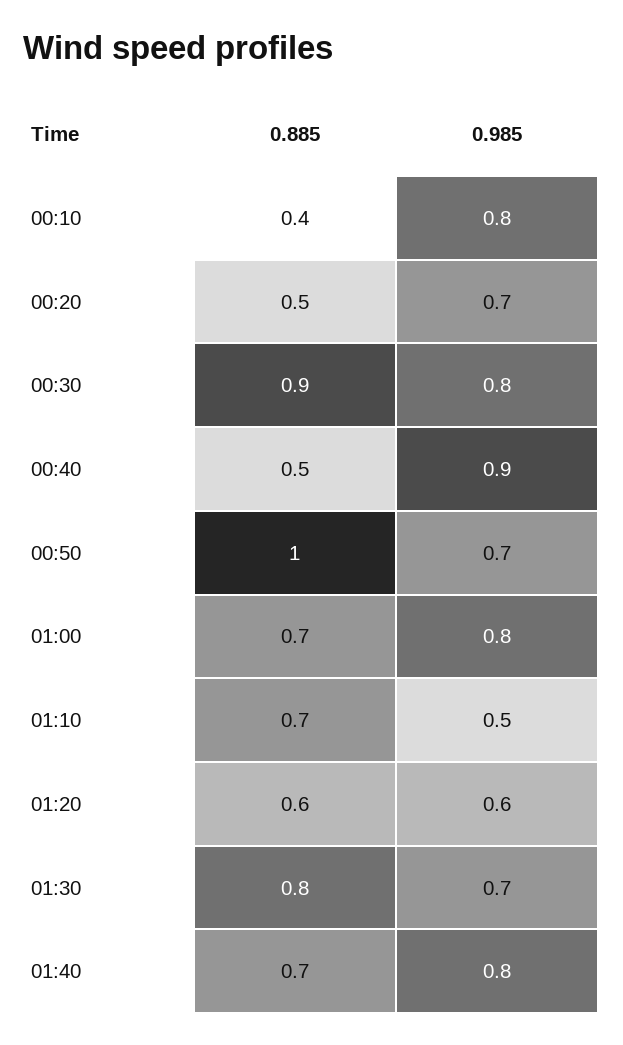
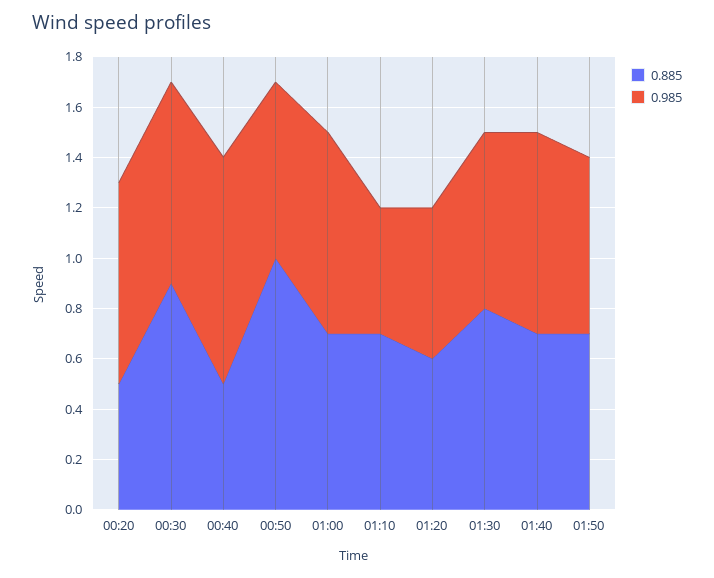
0.885, 00:10: 0.4 -> none
0.985, 00:10: 0.8 -> none
0.985, 00:20: 0.7 -> 0.8
0.885, 01:50: none -> 0.7
0.985, 01:50: none -> 0.7

